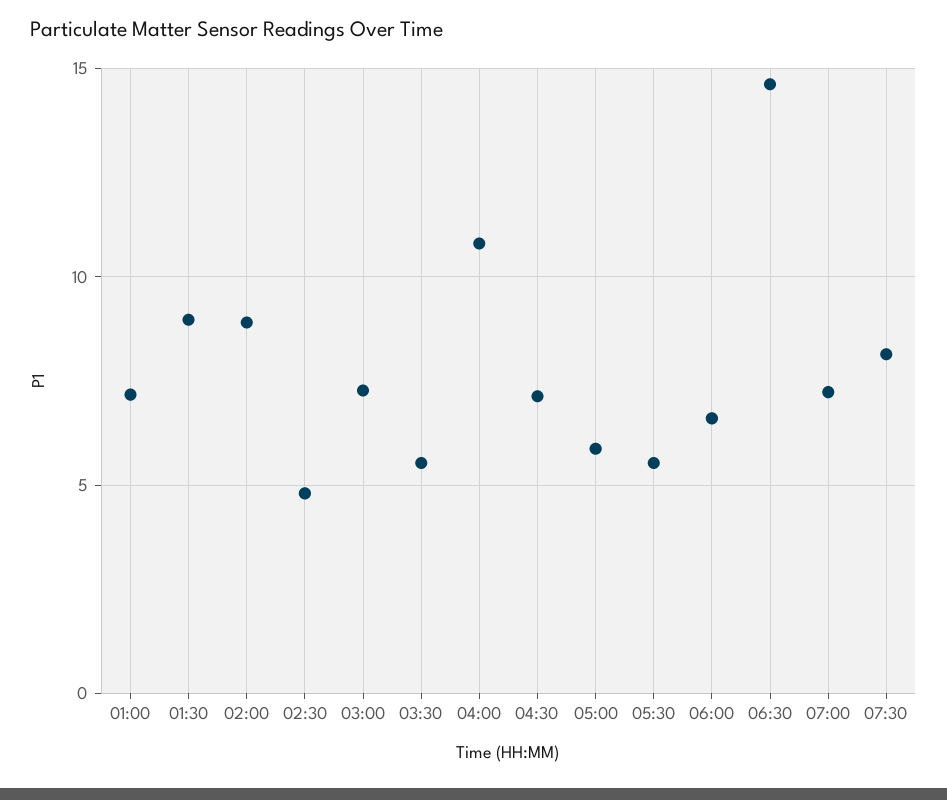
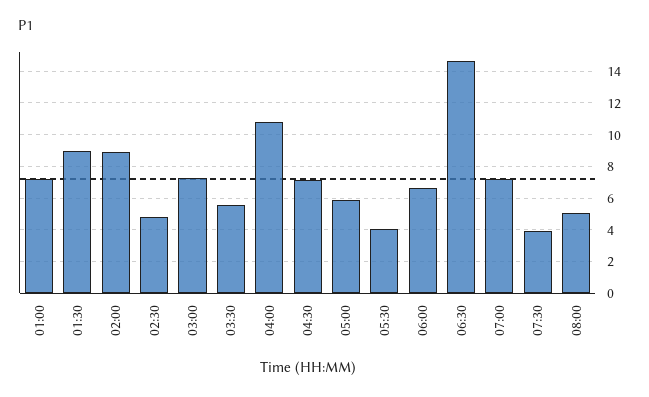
05:30: 5.5 -> 4
07:30: 8 -> 4
08:00: none -> 5

